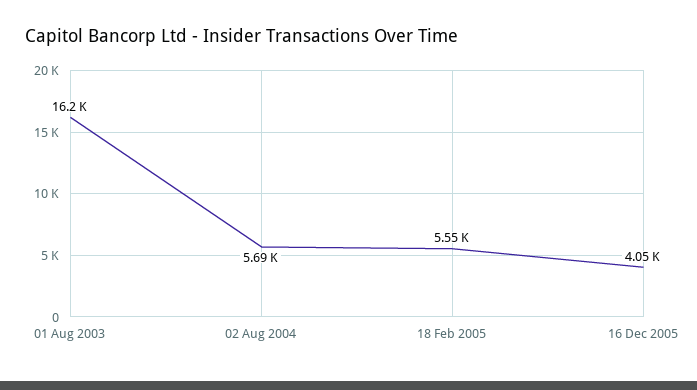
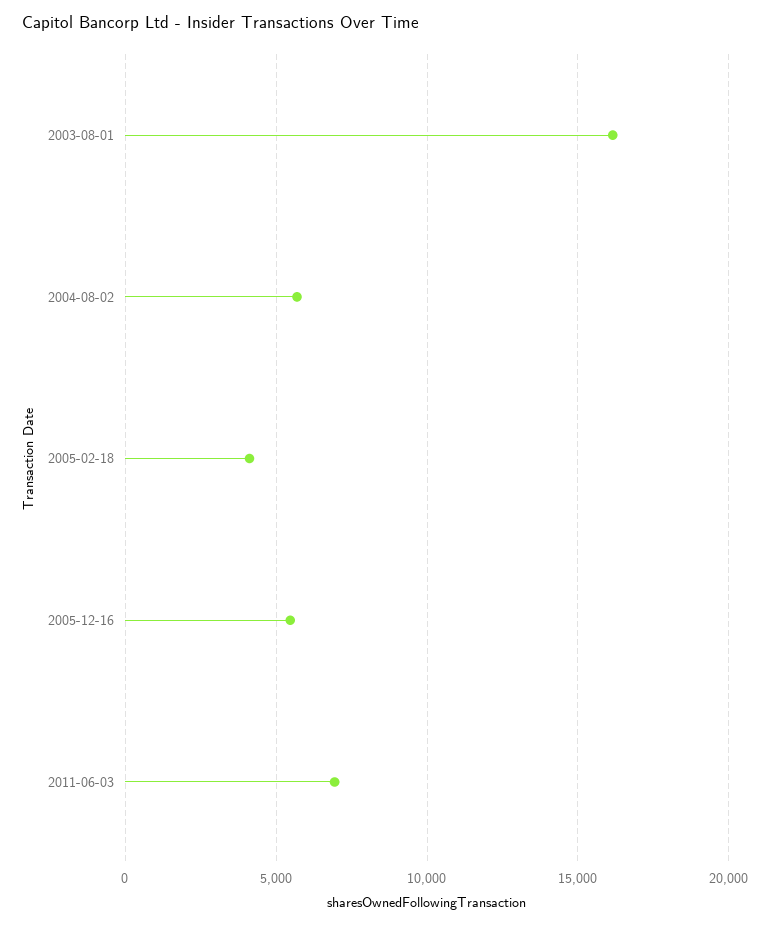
18 Feb 2005: 5550 -> 4000
16 Dec 2005: 4050 -> 5500
2011-06-03: none -> 7000

